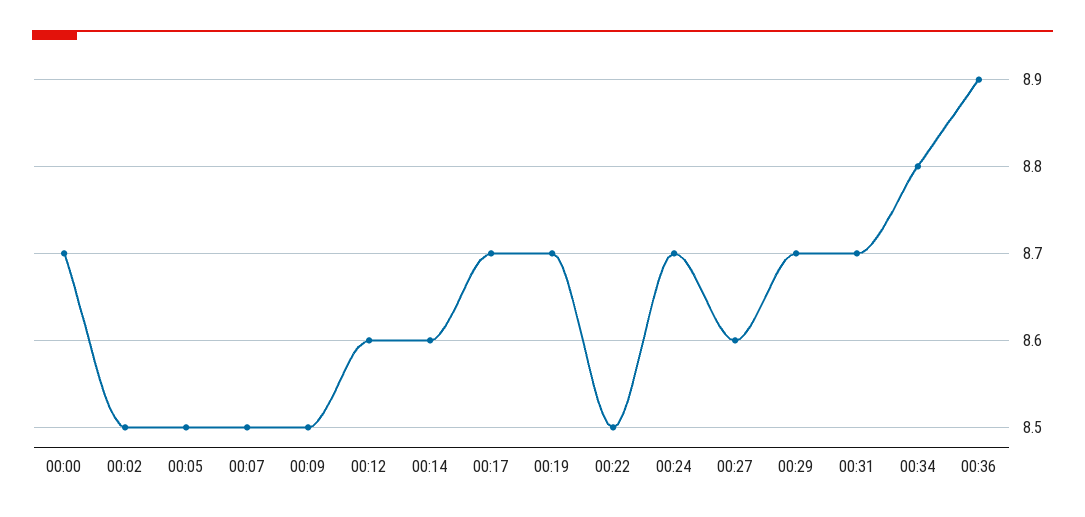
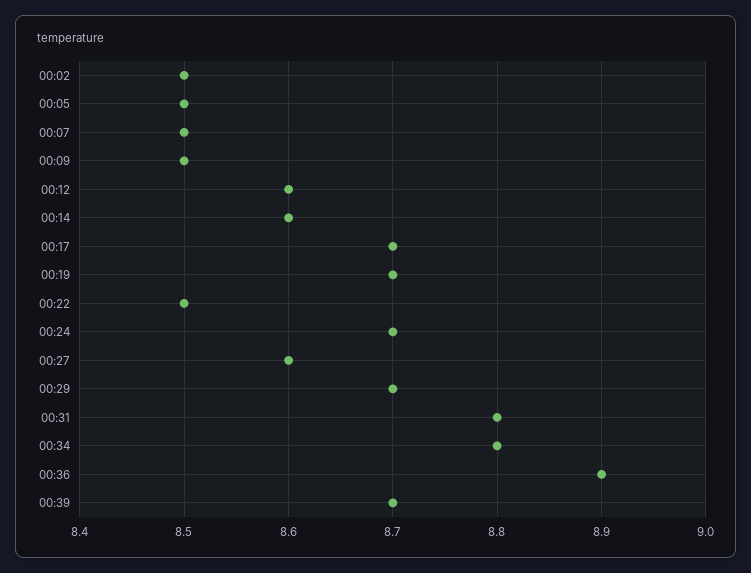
00:00: 8.7 -> none
00:31: 8.7 -> 8.8
00:39: none -> 8.7

